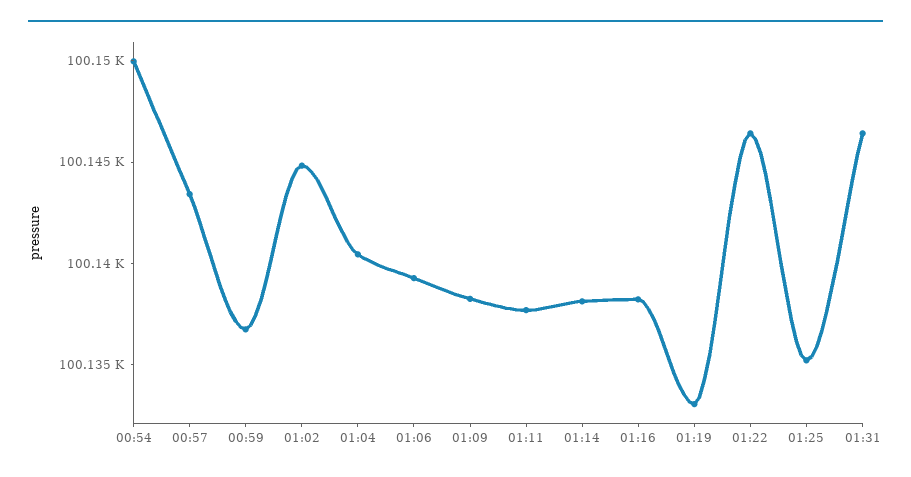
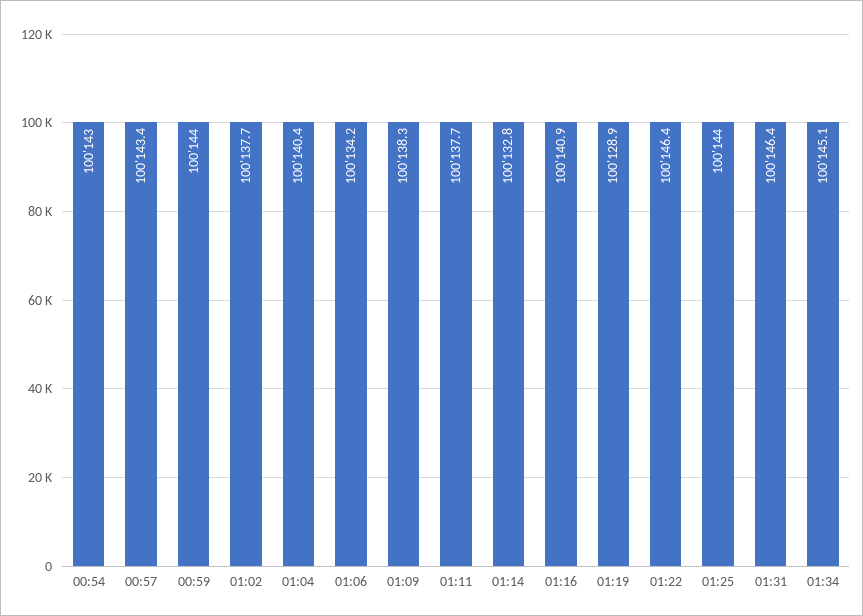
00:54: 100150 -> 100143
00:59: 100137 -> 100144
01:02: 100145 -> 100137.7
01:06: 100139 -> 100134.2
01:14: 100138 -> 100132.8
01:16: 100138 -> 100140.9
01:19: 100133 -> 100128.9
01:25: 100135 -> 100144
01:34: none -> 100145.1

